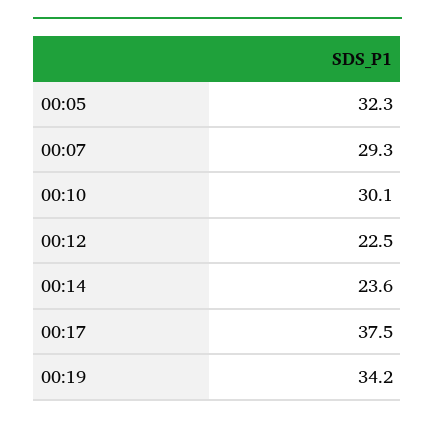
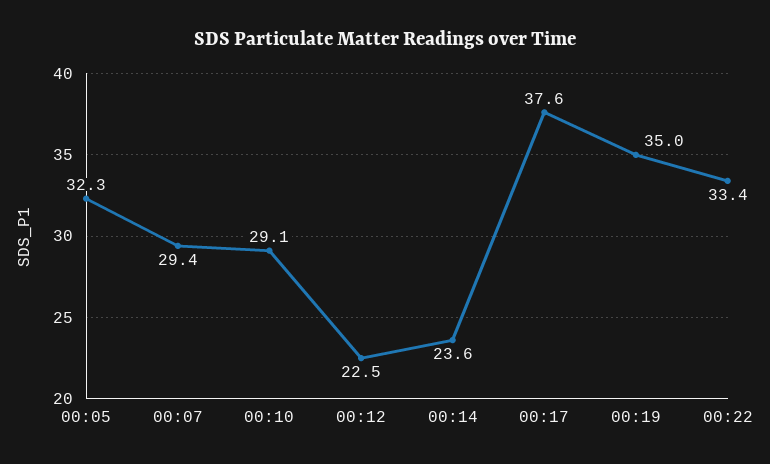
00:07: 29.3 -> 29.4
00:10: 30.1 -> 29.1
00:17: 37.5 -> 37.6
00:19: 34.2 -> 35
00:22: none -> 33.4

